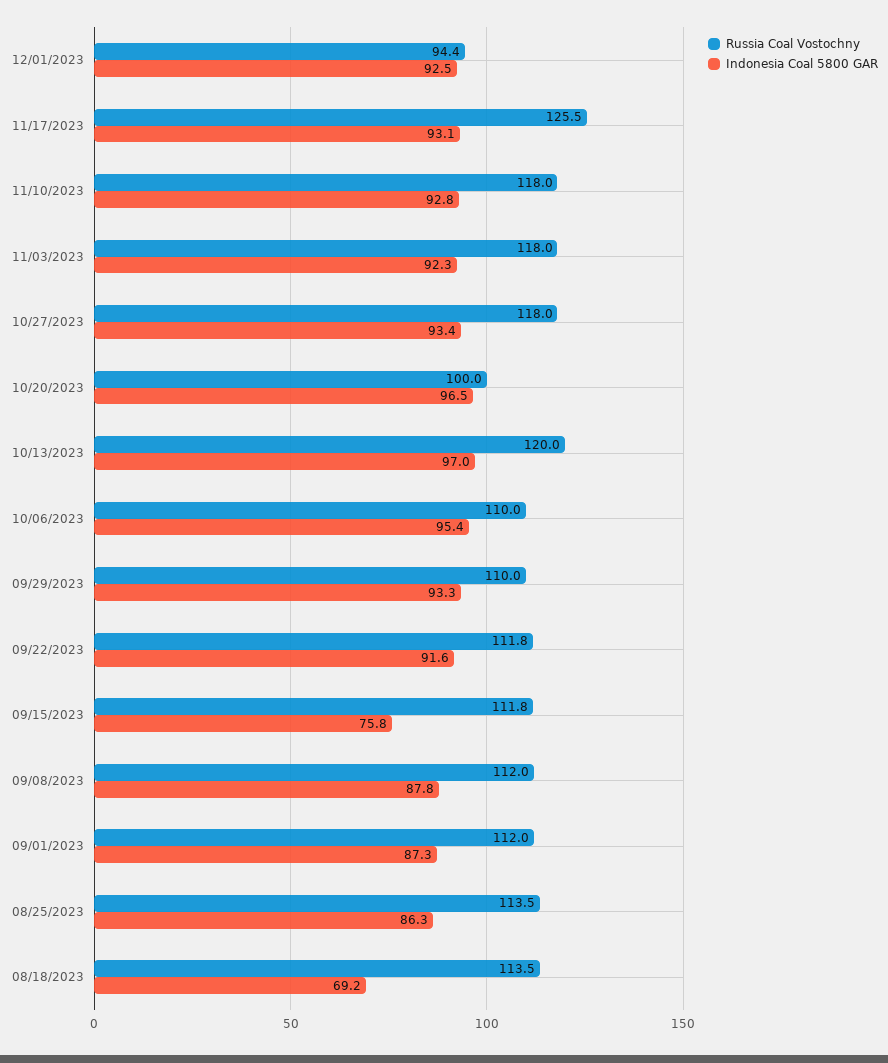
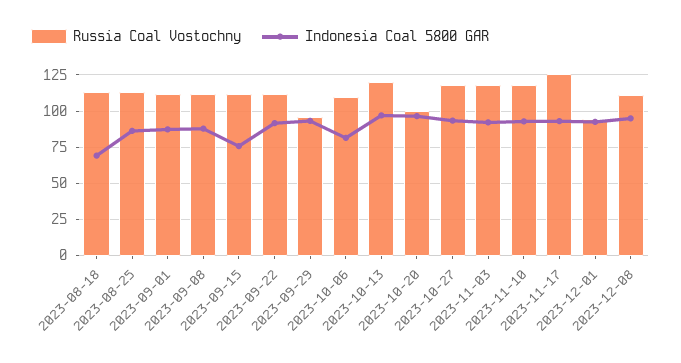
Indonesia Coal 5800 GAR, 10/06/2023: 95.4 -> 80
Russia Coal Vostochny, 09/29/2023: 110 -> 95
Russia Coal Vostochny, 2023-12-08: none -> 110
Indonesia Coal 5800 GAR, 2023-12-08: none -> 95

